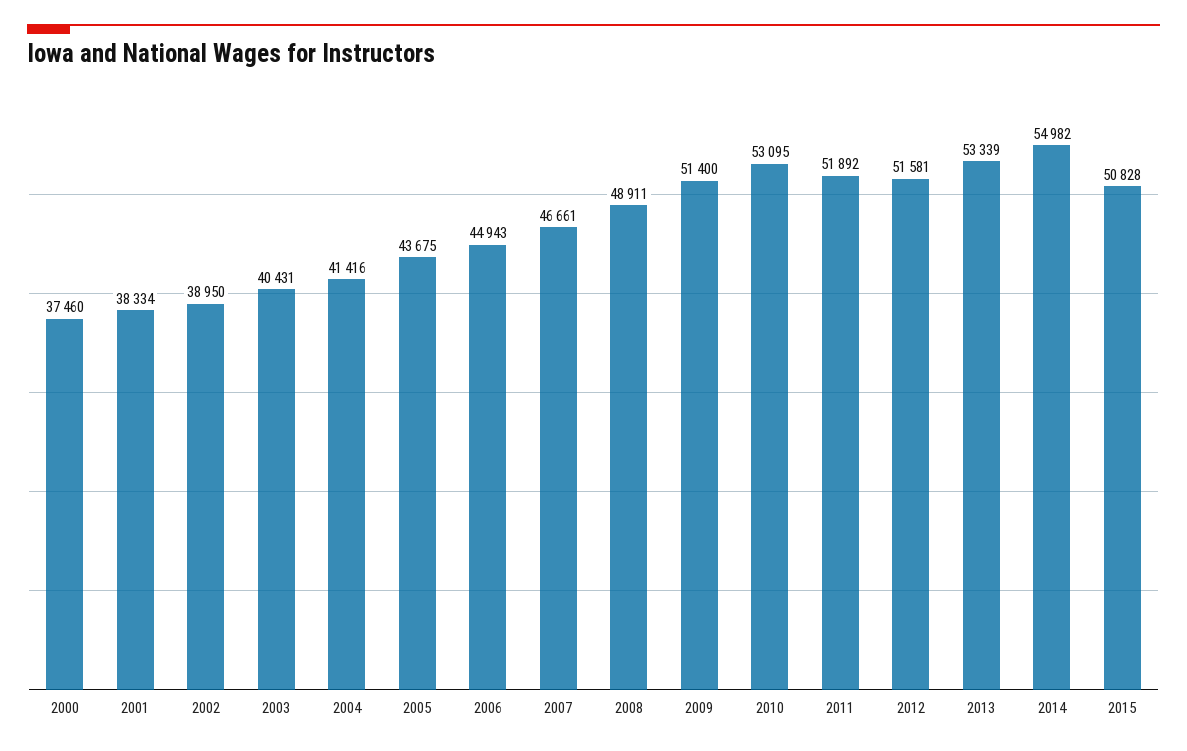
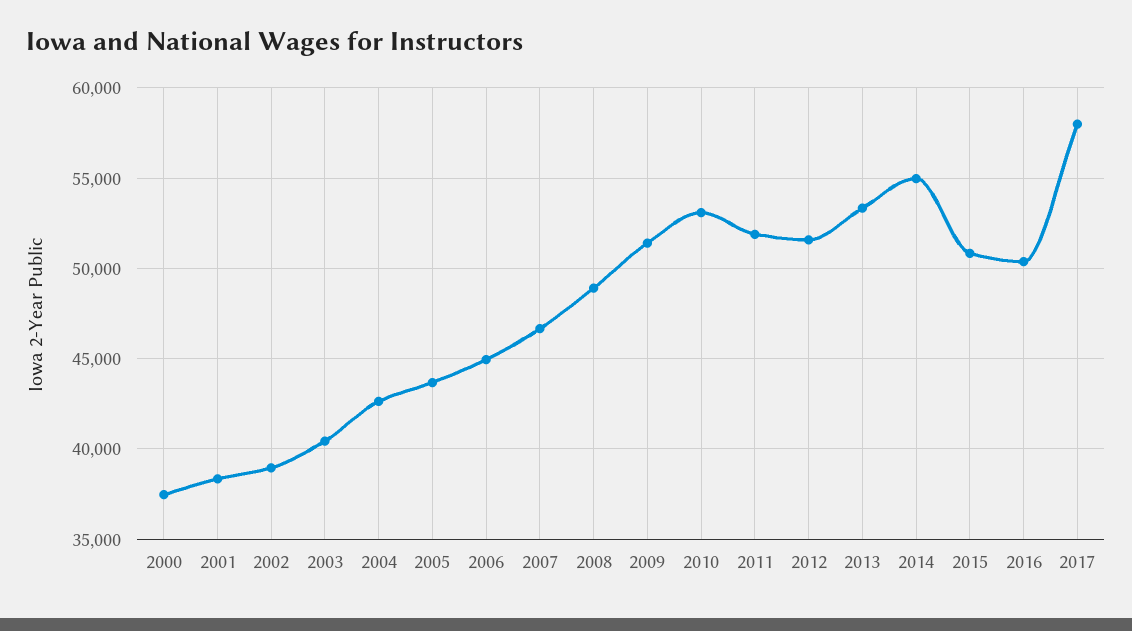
2004: 41416 -> 42500
2016: none -> 50500
2017: none -> 58000

